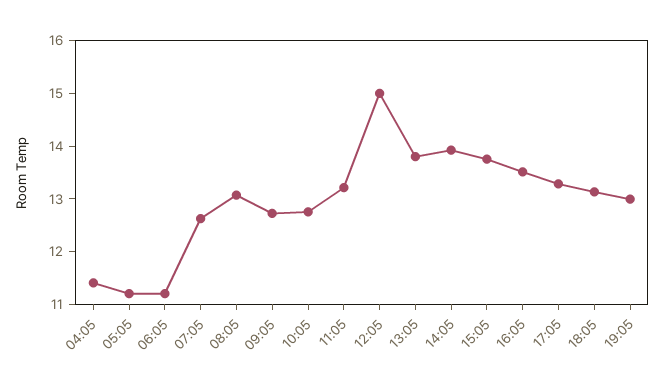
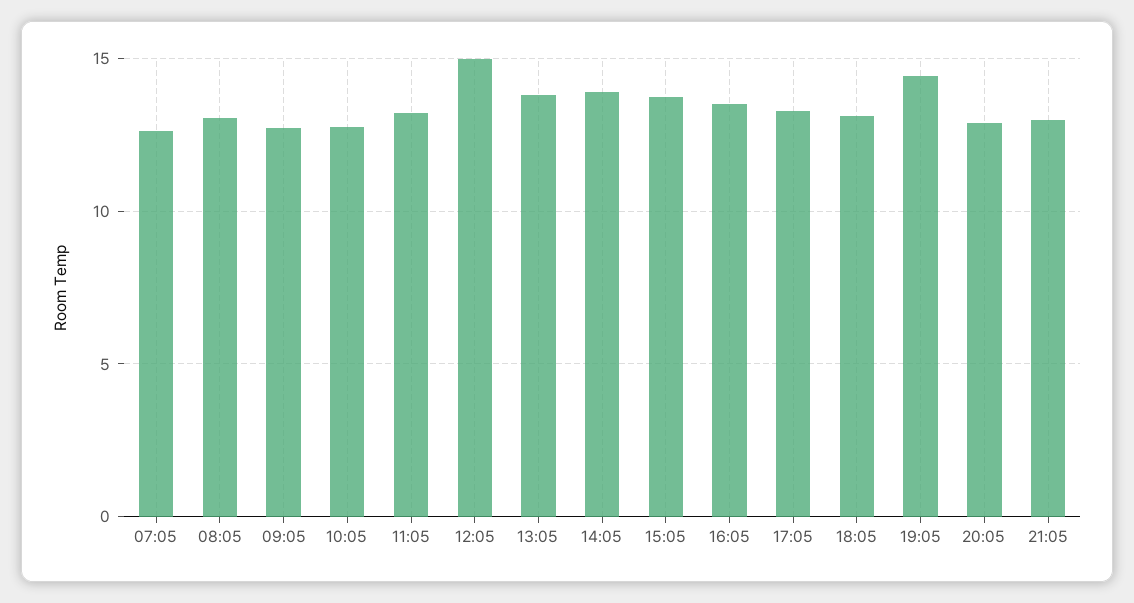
04:05: 11.4 -> none
05:05: 11.2 -> none
06:05: 11.2 -> none
19:05: 13 -> 14.5
20:05: none -> 13
21:05: none -> 13

